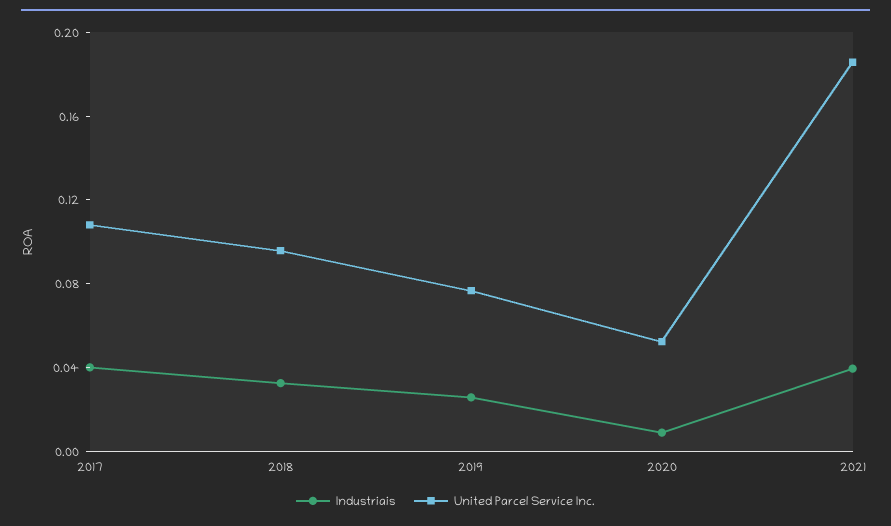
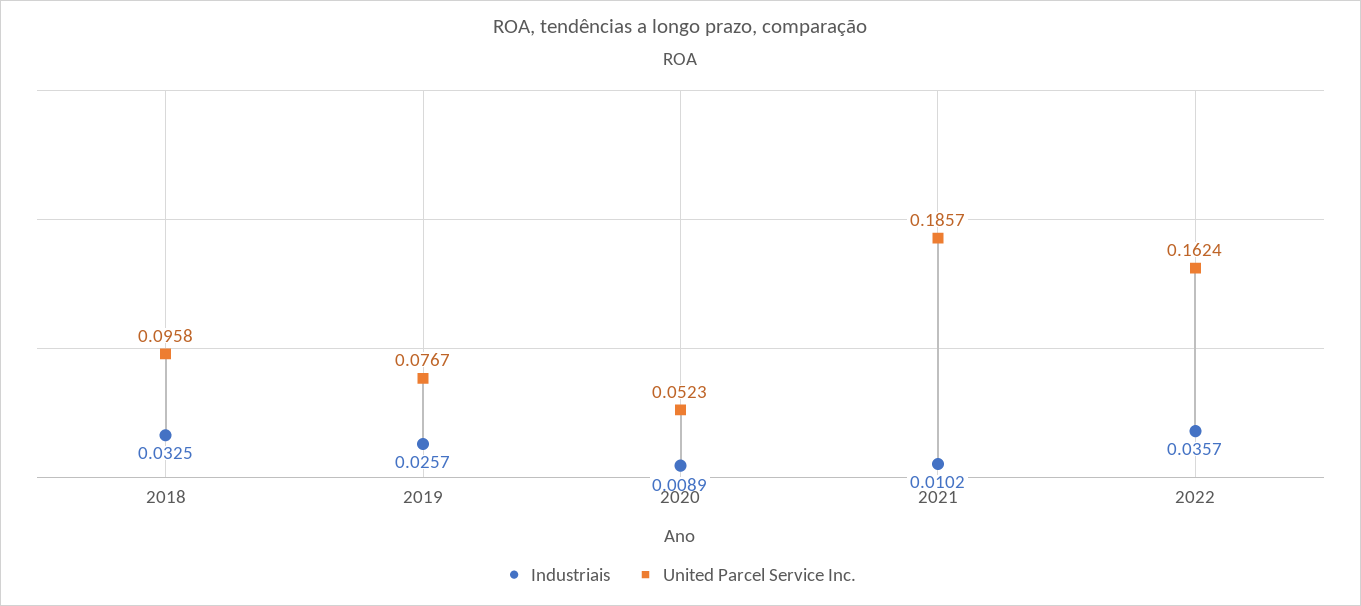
Industriais, 2017: 0.04 -> none
United Parcel Service Inc., 2017: 0.11 -> none
Industriais, 2021: 0.04 -> 0.0102
Industriais, 2022: none -> 0.0357
United Parcel Service Inc., 2022: none -> 0.1624

